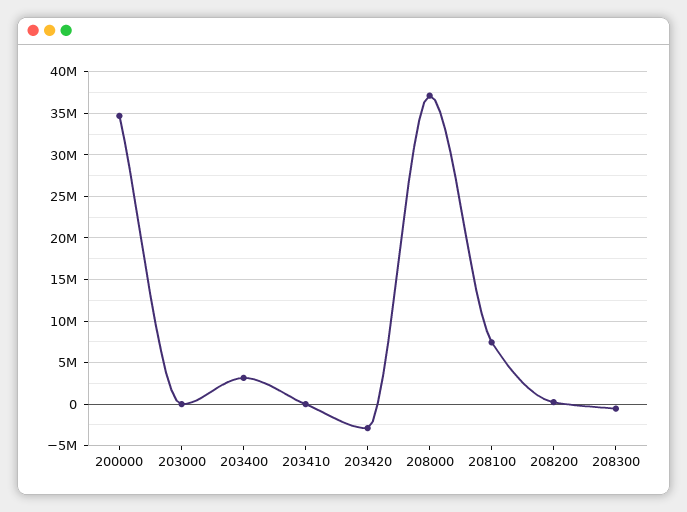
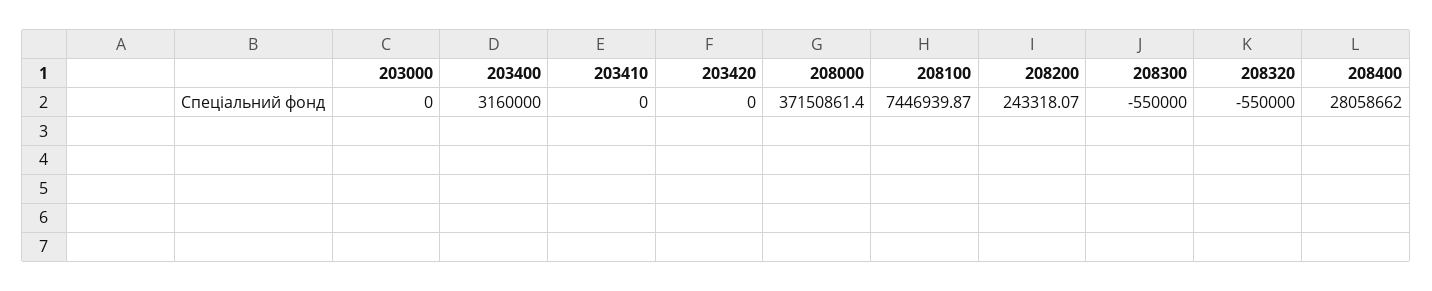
200000: 35000000 -> none
203420: -3000000 -> 0
208320: none -> -550000
208400: none -> 28058662

